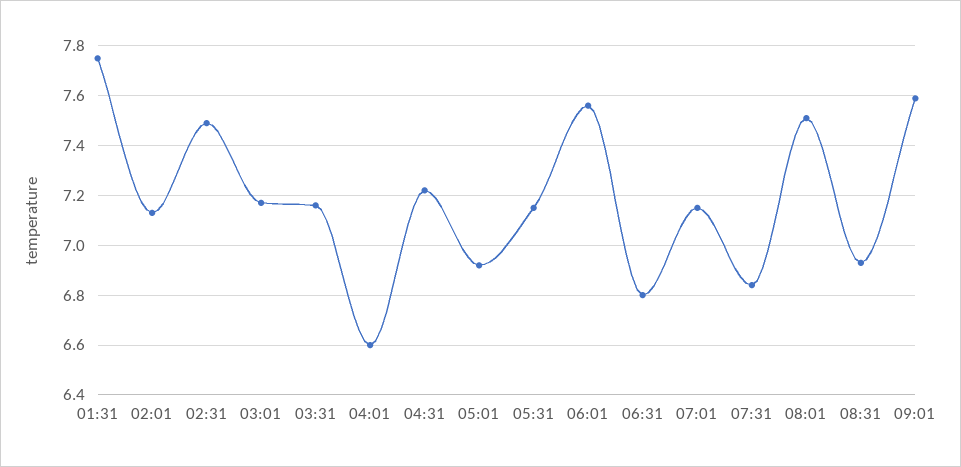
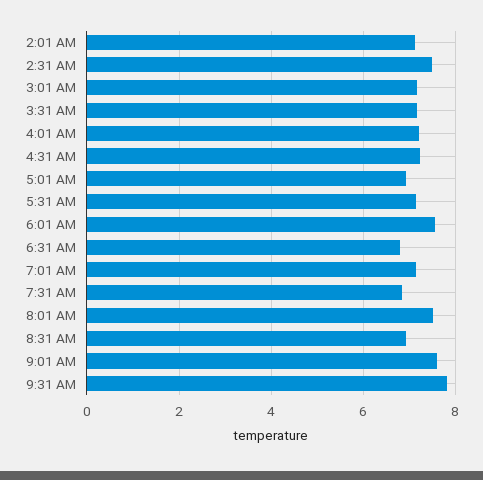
01:31: 7.75 -> none
04:01: 6.6 -> 7.2
9:31 AM: none -> 7.8

